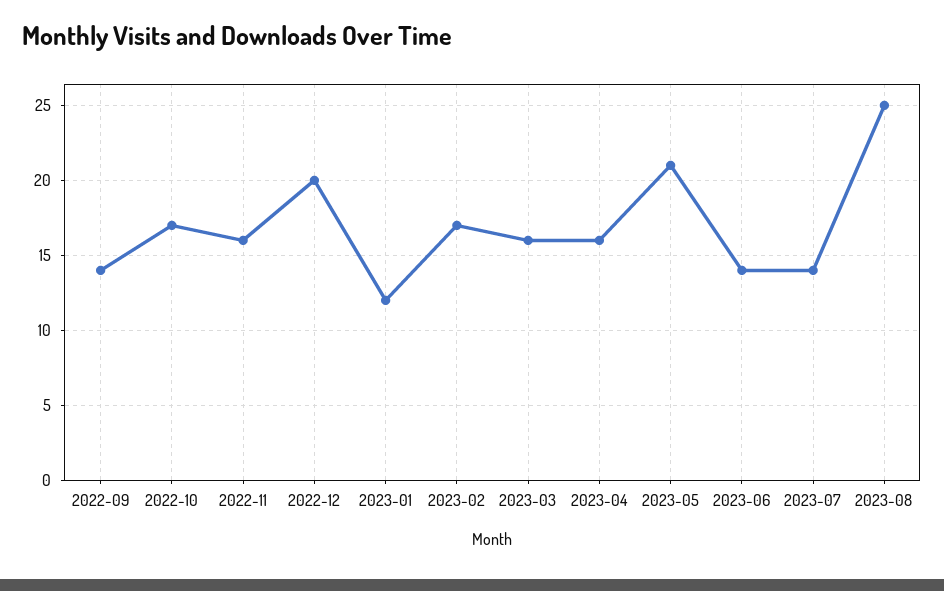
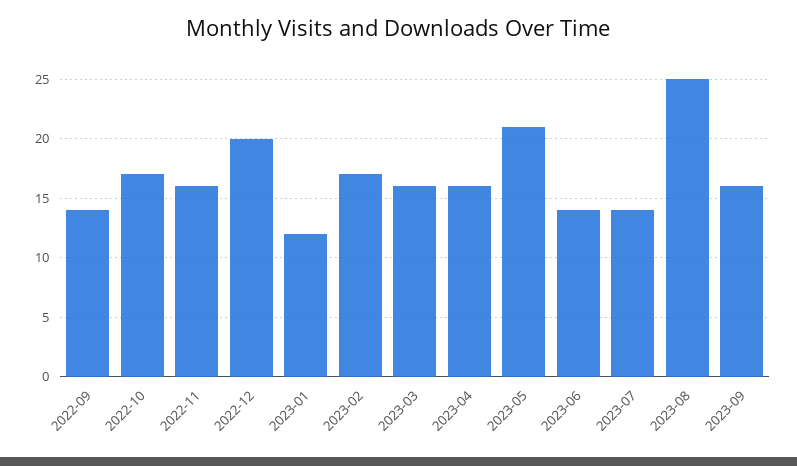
2023-09: none -> 16

